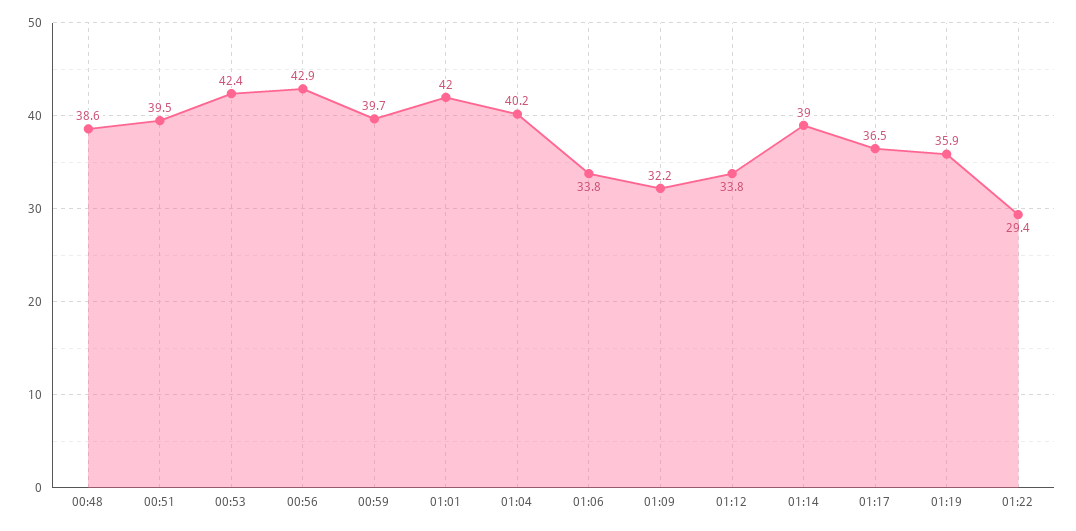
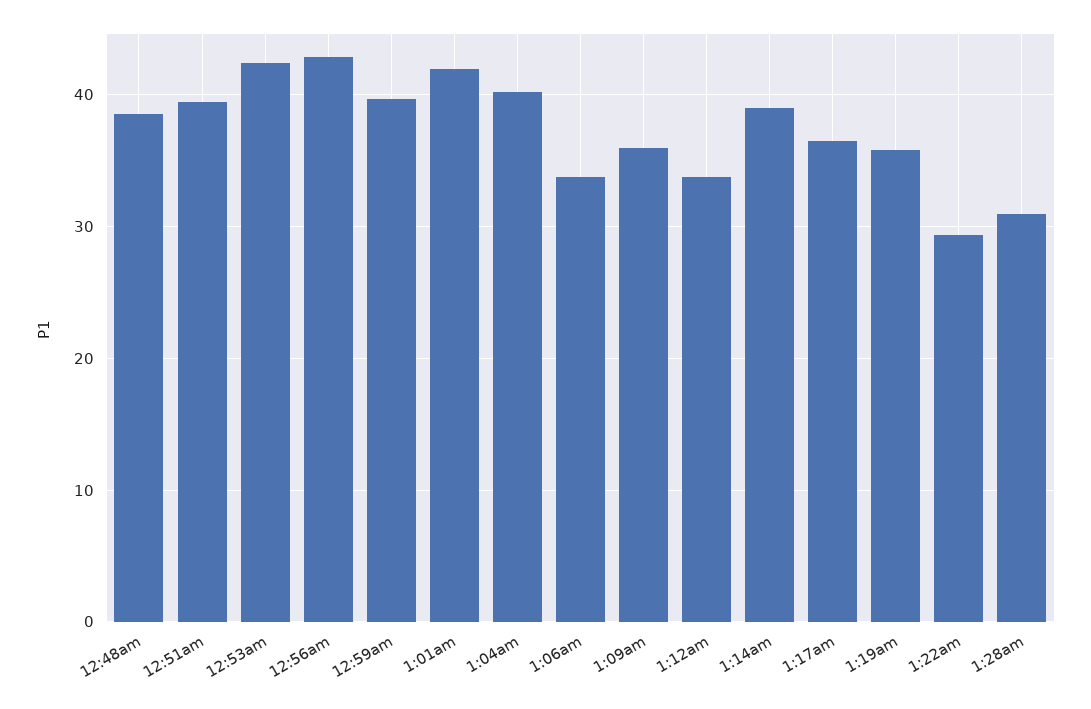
01:09: 32.2 -> 36
1:28am: none -> 31

